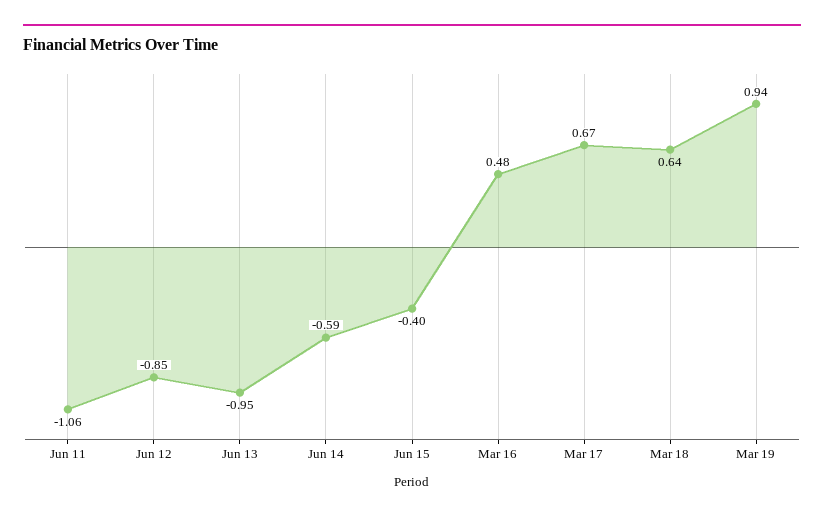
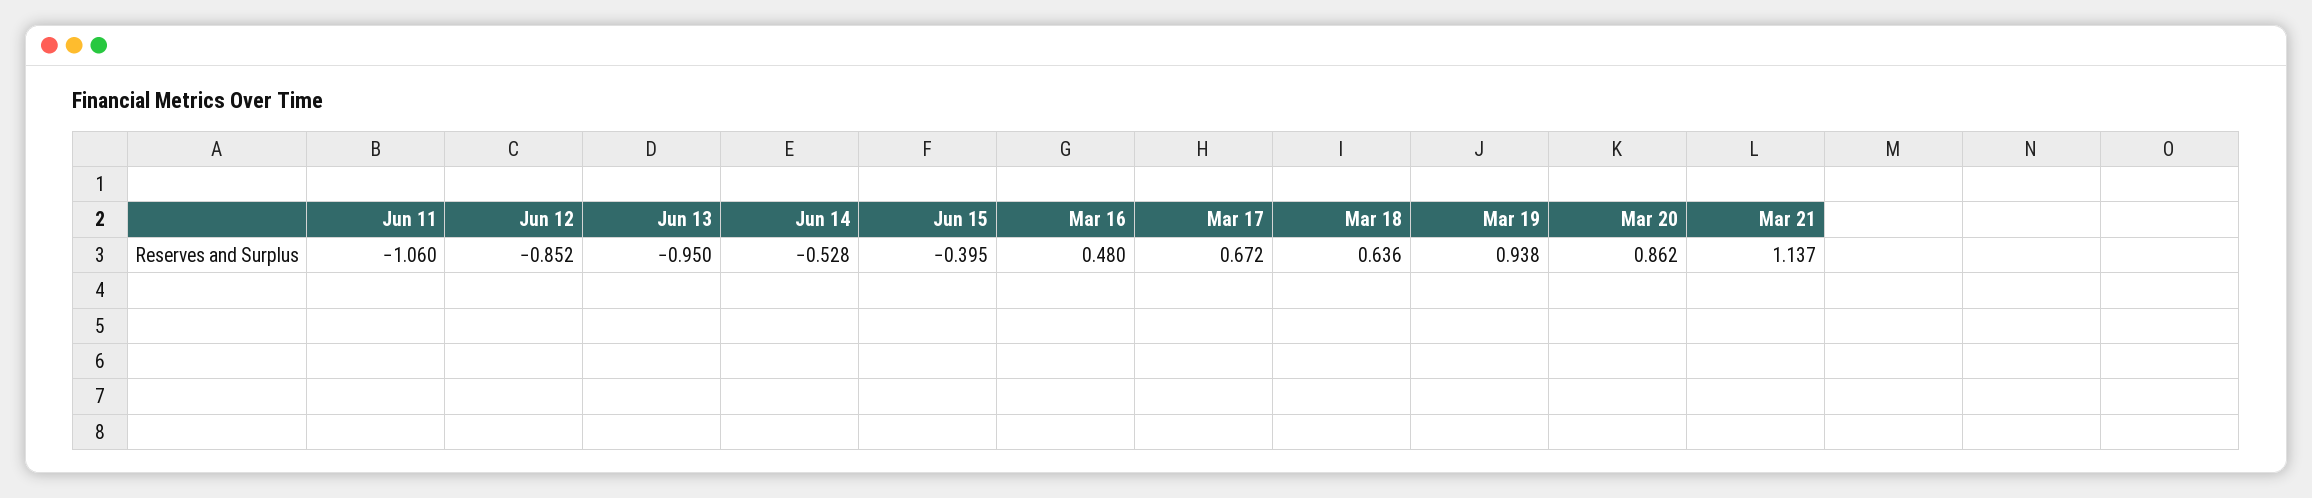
Jun 14: -0.59 -> -0.528
Mar 20: none -> 0.862
Mar 21: none -> 1.137

